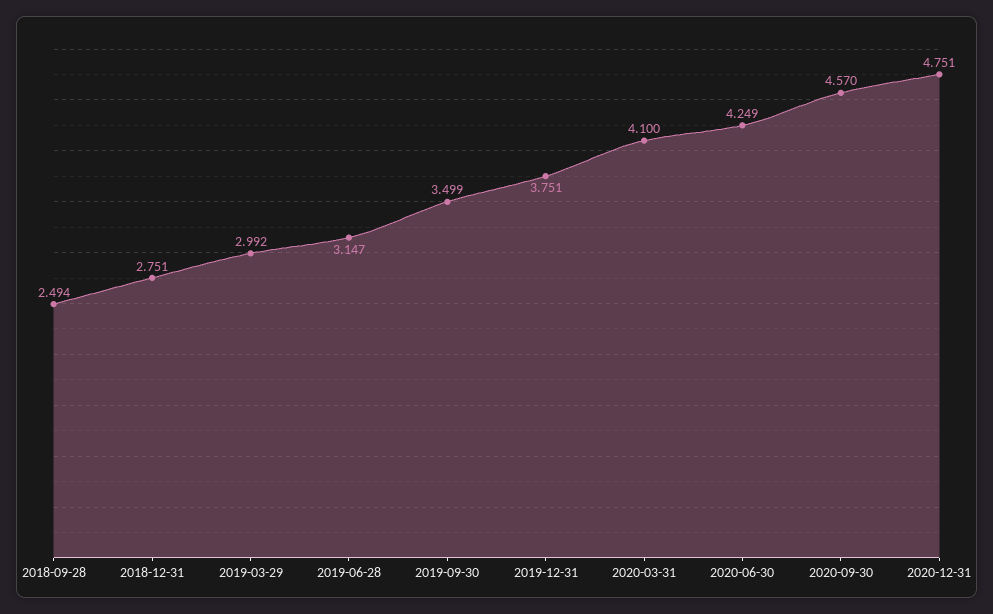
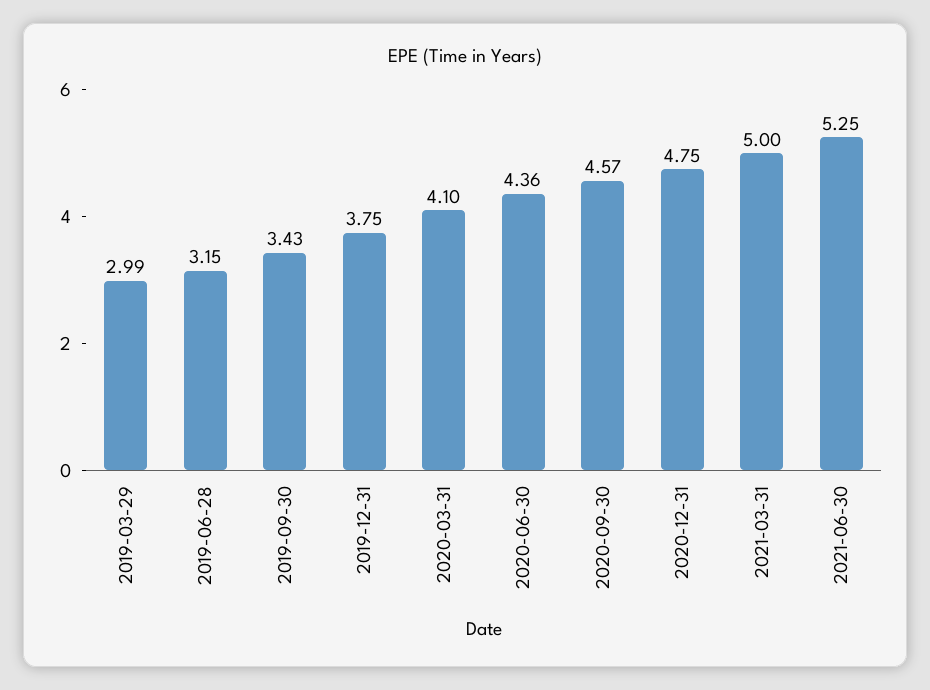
2018-09-28: 2.494 -> none
2018-12-31: 2.751 -> none
2019-09-30: 3.499 -> 3.43
2020-06-30: 4.249 -> 4.36
2021-03-31: none -> 5
2021-06-30: none -> 5.25

